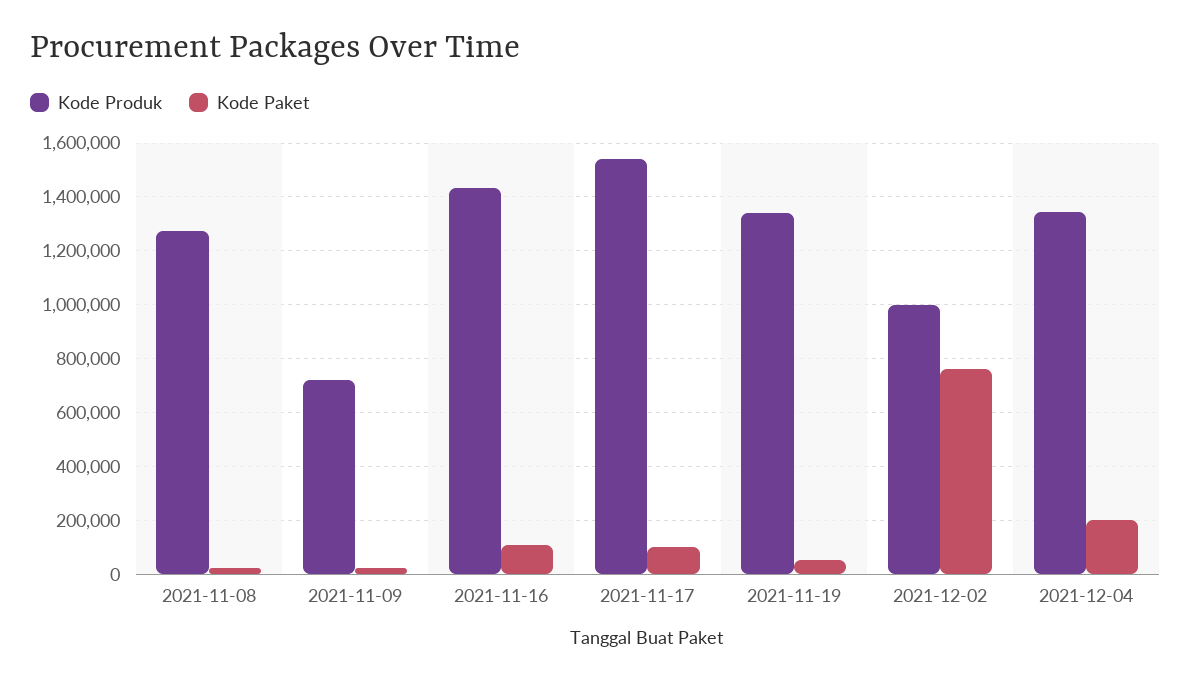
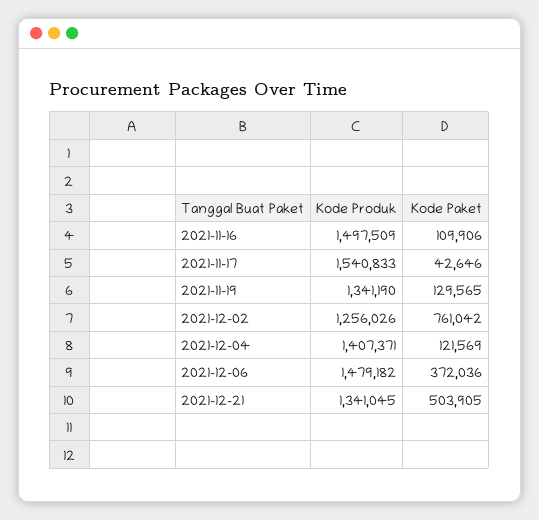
Kode Produk, 2021-11-08: 1275000 -> none
Kode Paket, 2021-11-08: 25000 -> none
Kode Produk, 2021-11-09: 725000 -> none
Kode Paket, 2021-11-09: 25000 -> none
Kode Produk, 2021-11-16: 1425000 -> 1497509
Kode Paket, 2021-11-17: 100000 -> 42646
Kode Paket, 2021-11-19: 50000 -> 129565
Kode Produk, 2021-12-02: 1000000 -> 1256026
Kode Produk, 2021-12-04: 1350000 -> 1407371
Kode Paket, 2021-12-04: 200000 -> 121569
Kode Produk, 2021-12-06: none -> 1479182
Kode Paket, 2021-12-06: none -> 372036
Kode Produk, 2021-12-21: none -> 1341045
Kode Paket, 2021-12-21: none -> 503905

